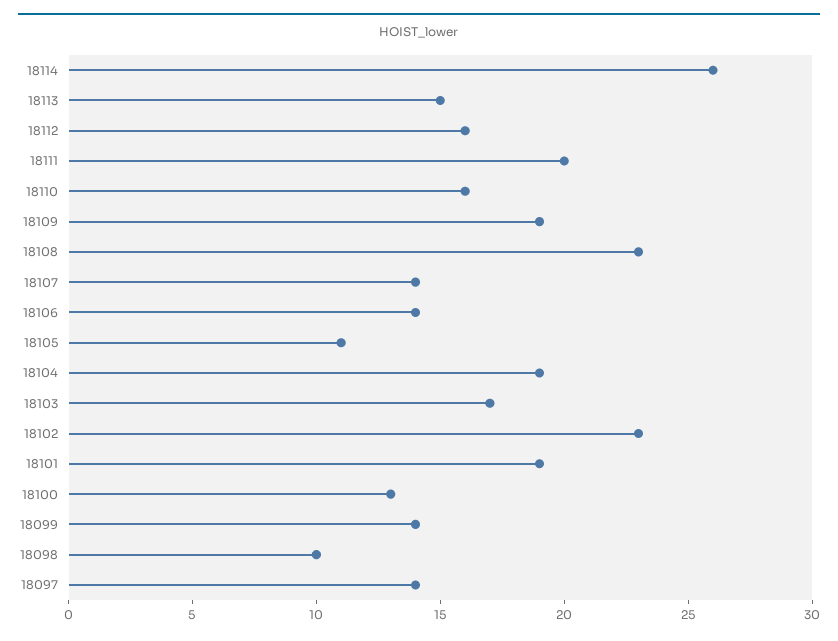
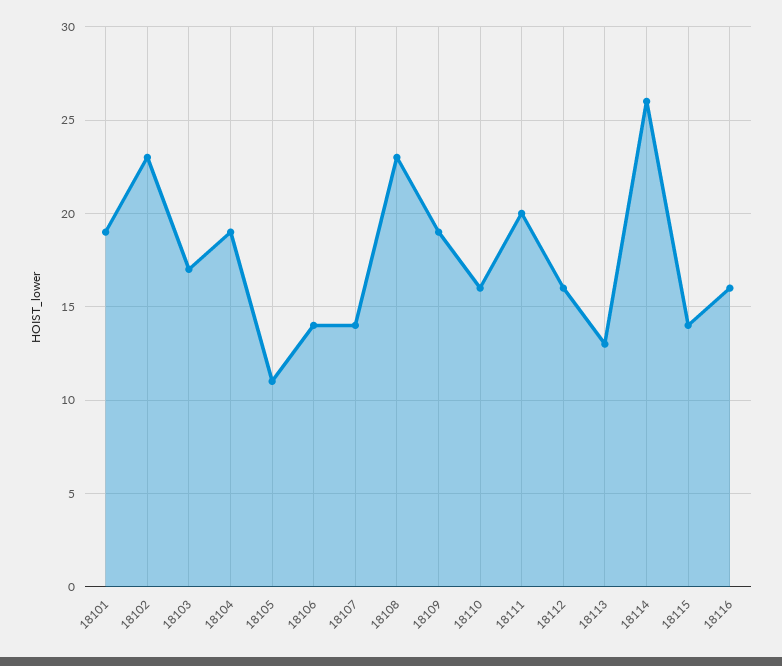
18113: 15 -> 13
18100: 13 -> none
18099: 14 -> none
18098: 10 -> none
18097: 14 -> none
18115: none -> 14
18116: none -> 16

